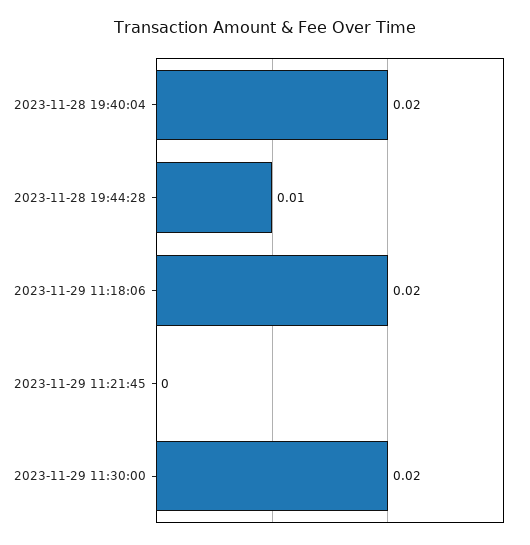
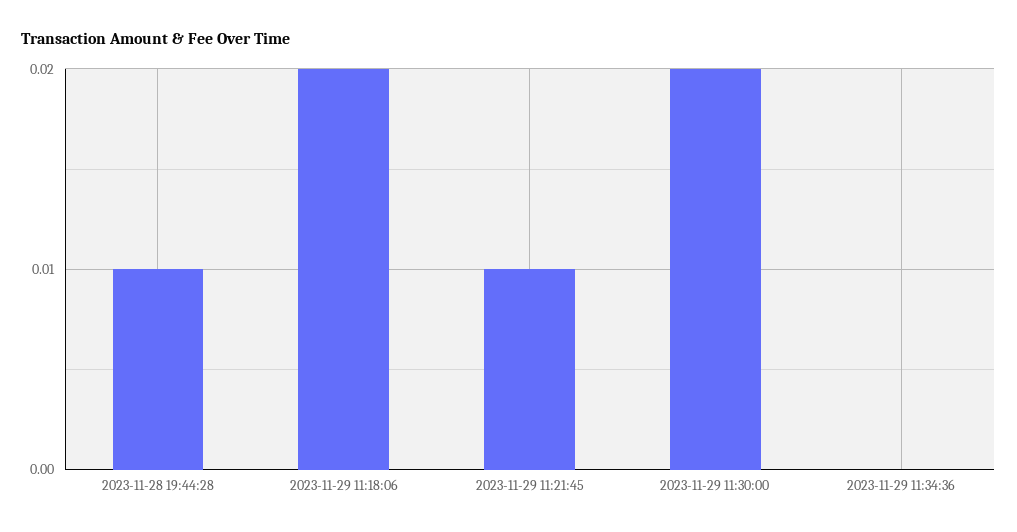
2023-11-28 19:40:04: 0.02 -> none
2023-11-29 11:21:45: 0 -> 0.01
2023-11-29 11:34:36: none -> 0

